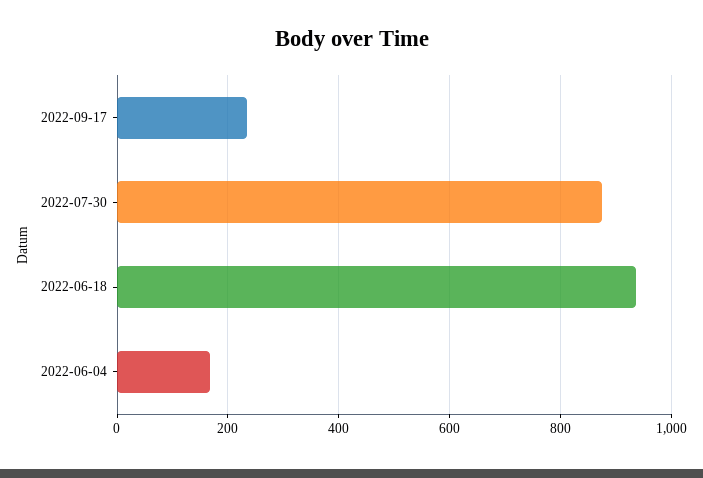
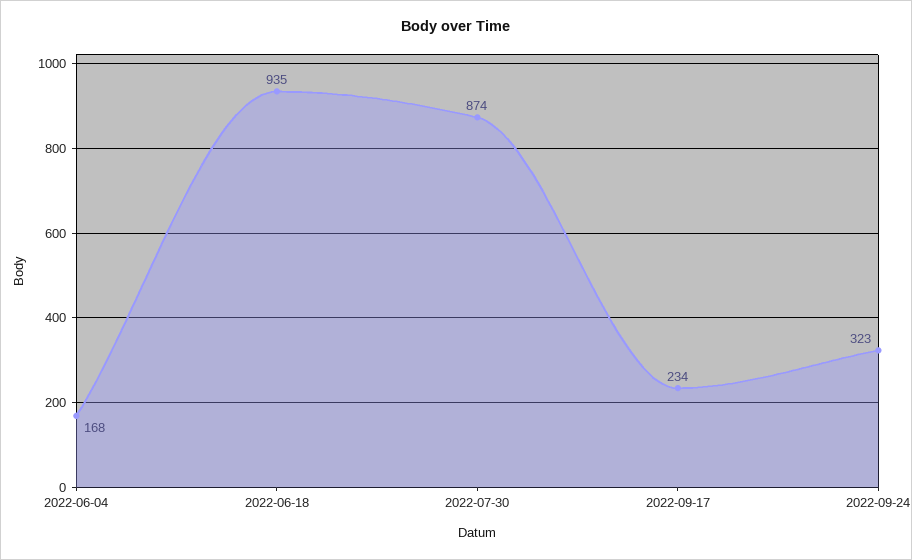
2022-09-24: none -> 323

